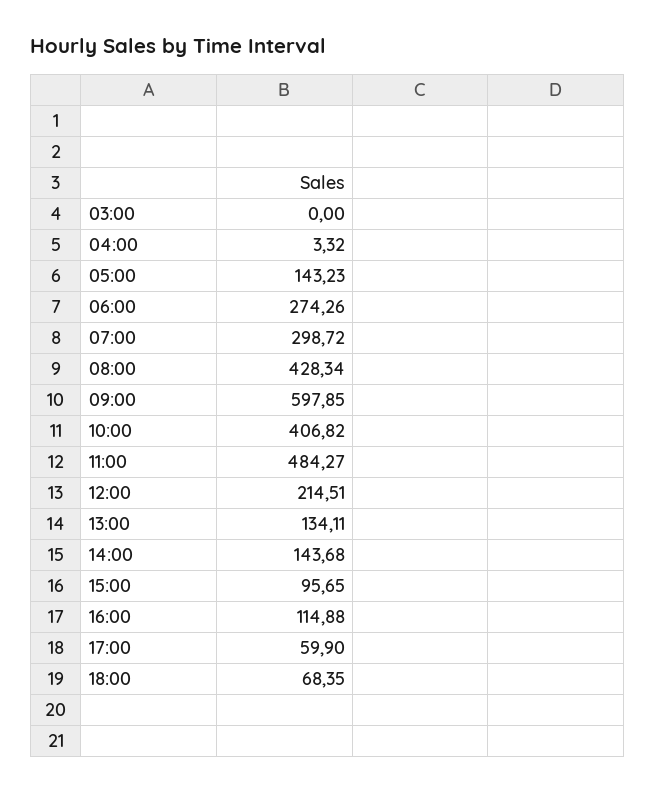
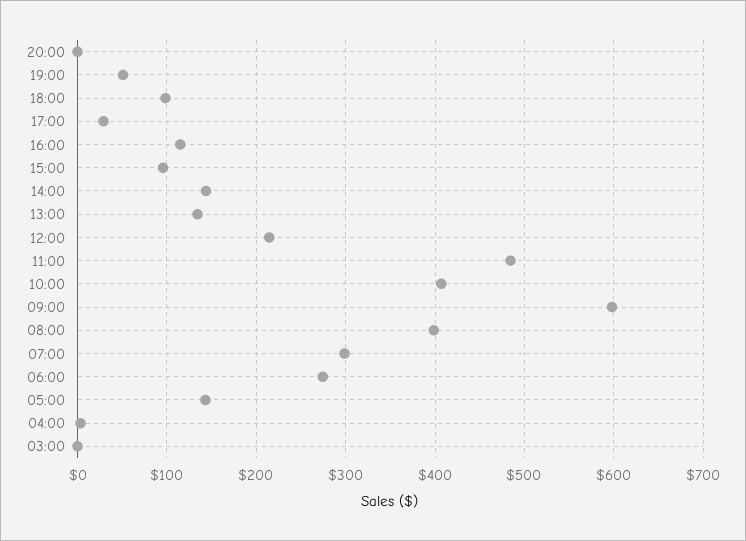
08:00: 428.34 -> 400
17:00: 59.9 -> 30
18:00: 68.35 -> 100
20:00: none -> 0
19:00: none -> 50

